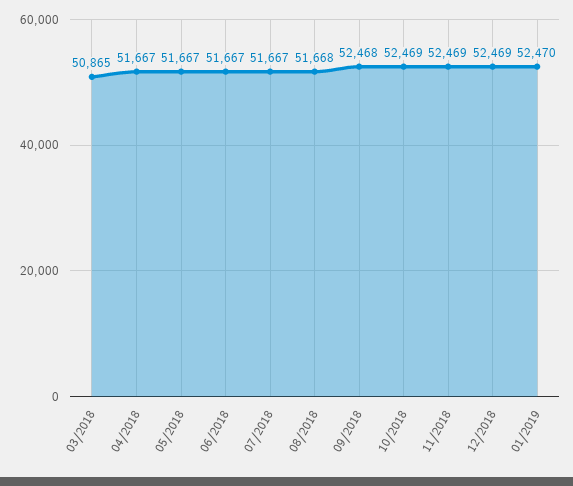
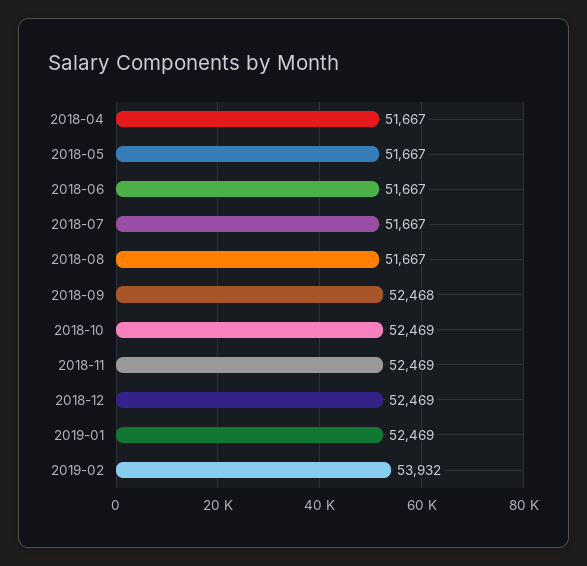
03/2018: 50865 -> none
08/2018: 51668 -> 51667
01/2019: 52470 -> 52469
2019-02: none -> 53932

